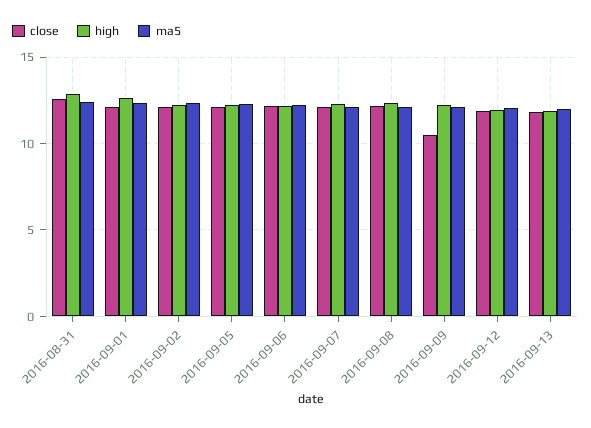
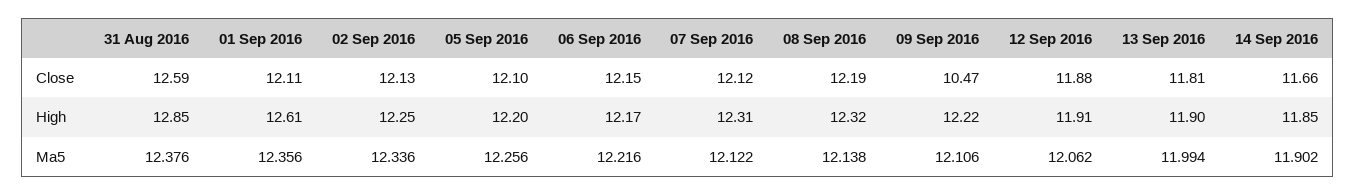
close, 14 Sep 2016: none -> 11.66
high, 14 Sep 2016: none -> 11.85
ma5, 14 Sep 2016: none -> 11.902

